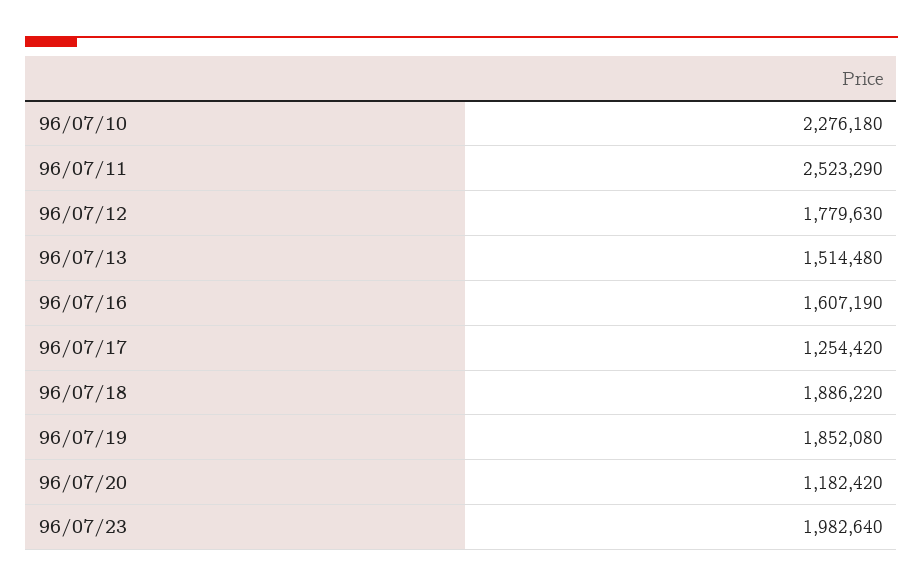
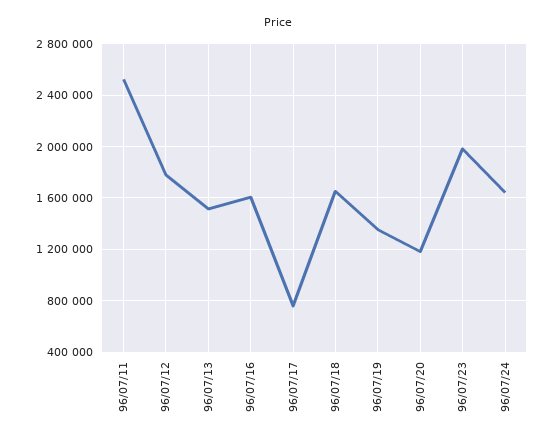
96/07/10: 2276180 -> none
96/07/17: 1254420 -> 750000
96/07/18: 1886220 -> 1650000
96/07/19: 1852080 -> 1350000
96/07/24: none -> 1650000

